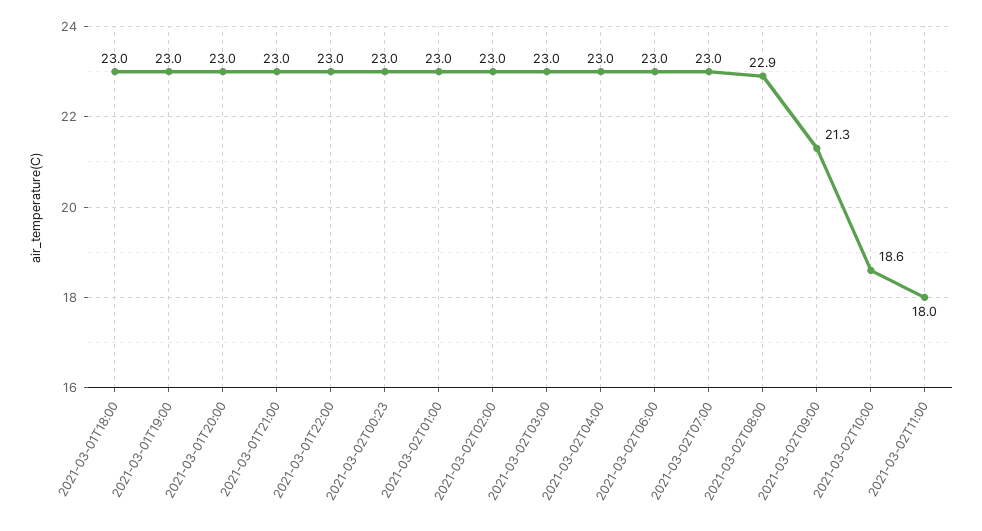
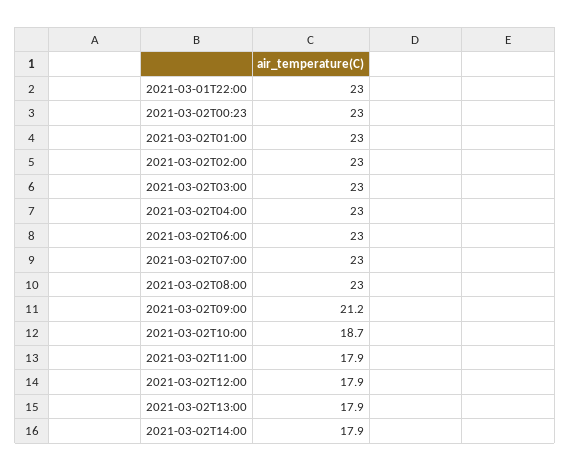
2021-03-01T18:00: 23 -> none
2021-03-01T19:00: 23 -> none
2021-03-01T20:00: 23 -> none
2021-03-01T21:00: 23 -> none
2021-03-02T08:00: 22.9 -> 23
2021-03-02T09:00: 21.3 -> 21.2
2021-03-02T10:00: 18.6 -> 18.7
2021-03-02T11:00: 18 -> 17.9
2021-03-02T12:00: none -> 17.9
2021-03-02T13:00: none -> 17.9
2021-03-02T14:00: none -> 17.9

